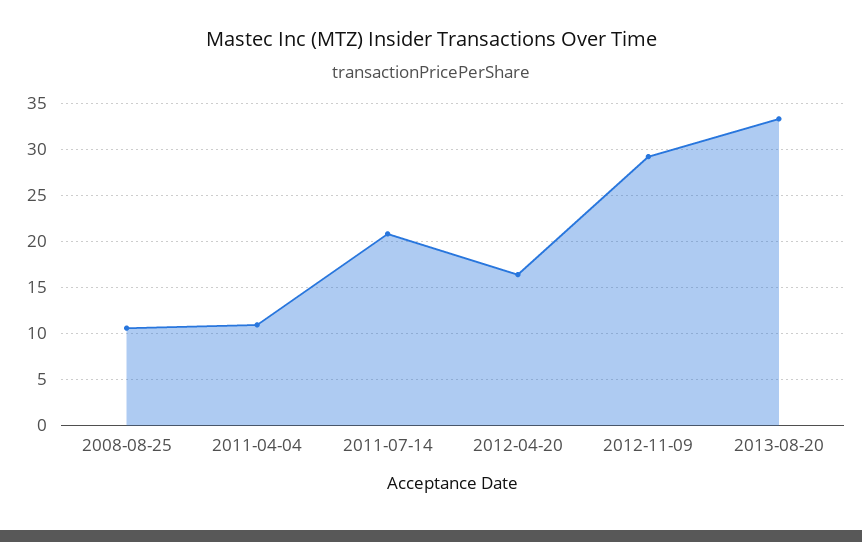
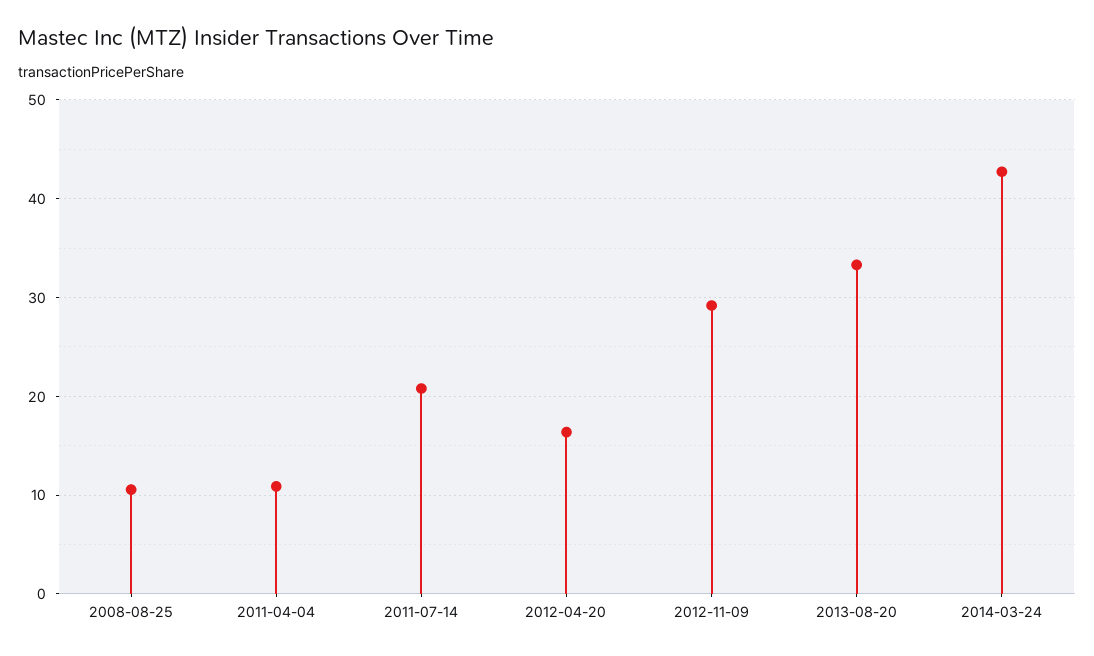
2014-03-24: none -> 43

